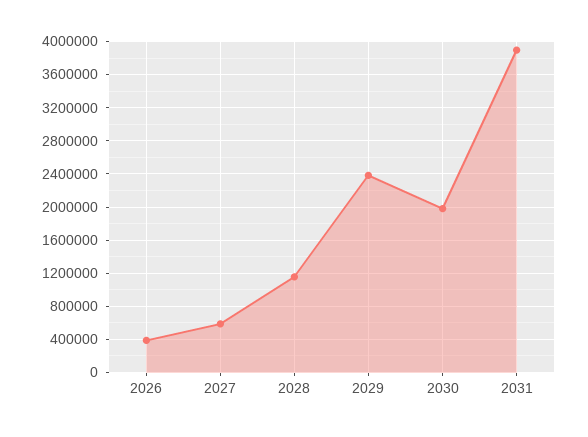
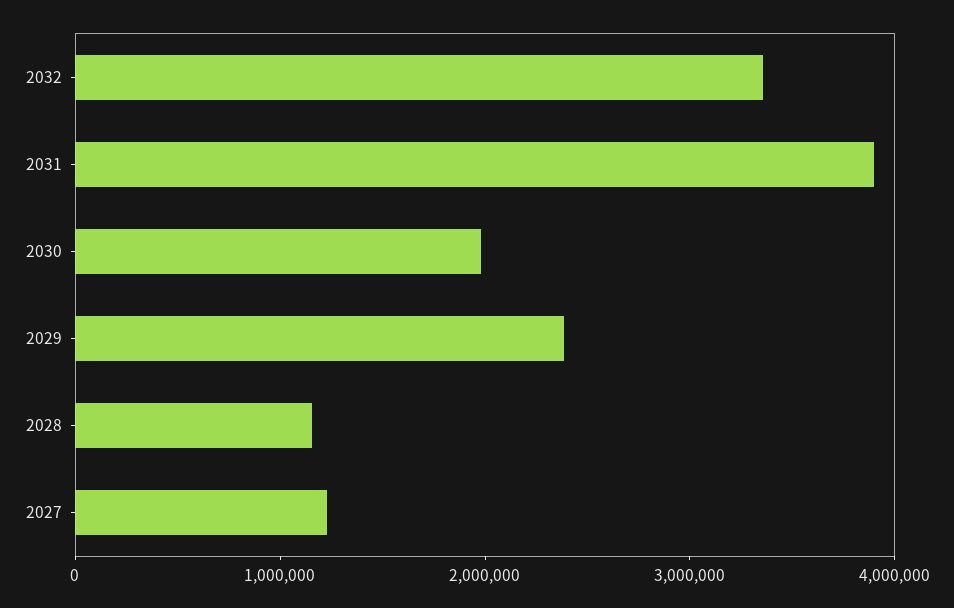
2026: 400000 -> none
2027: 600000 -> 1200000
2032: none -> 3400000

